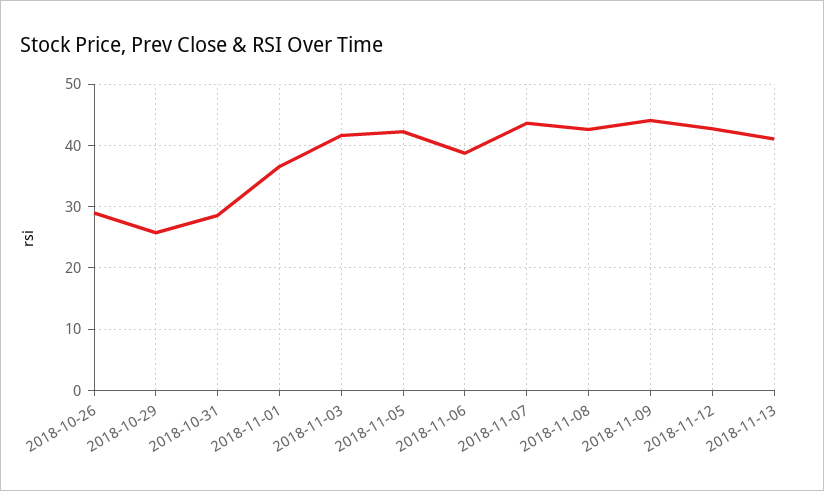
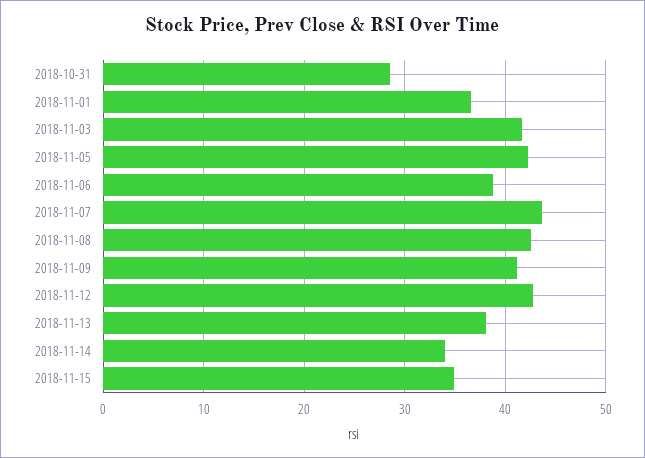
2018-10-26: 29 -> none
2018-10-29: 26 -> none
2018-11-09: 44 -> 41
2018-11-13: 41 -> 38
2018-11-14: none -> 34
2018-11-15: none -> 35

